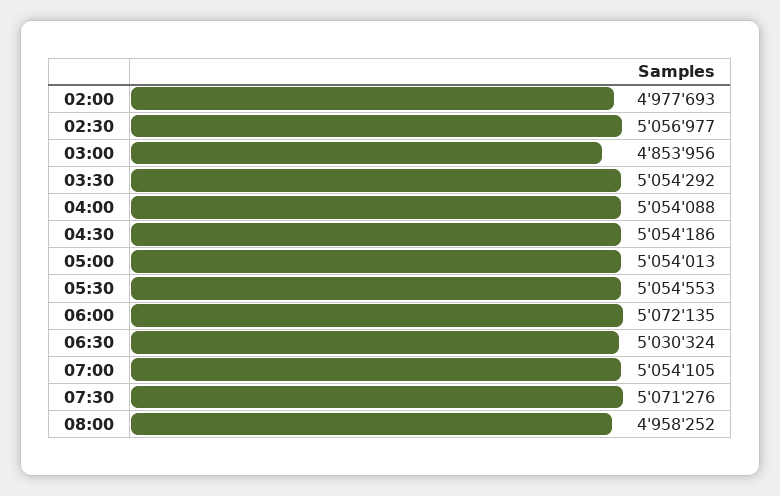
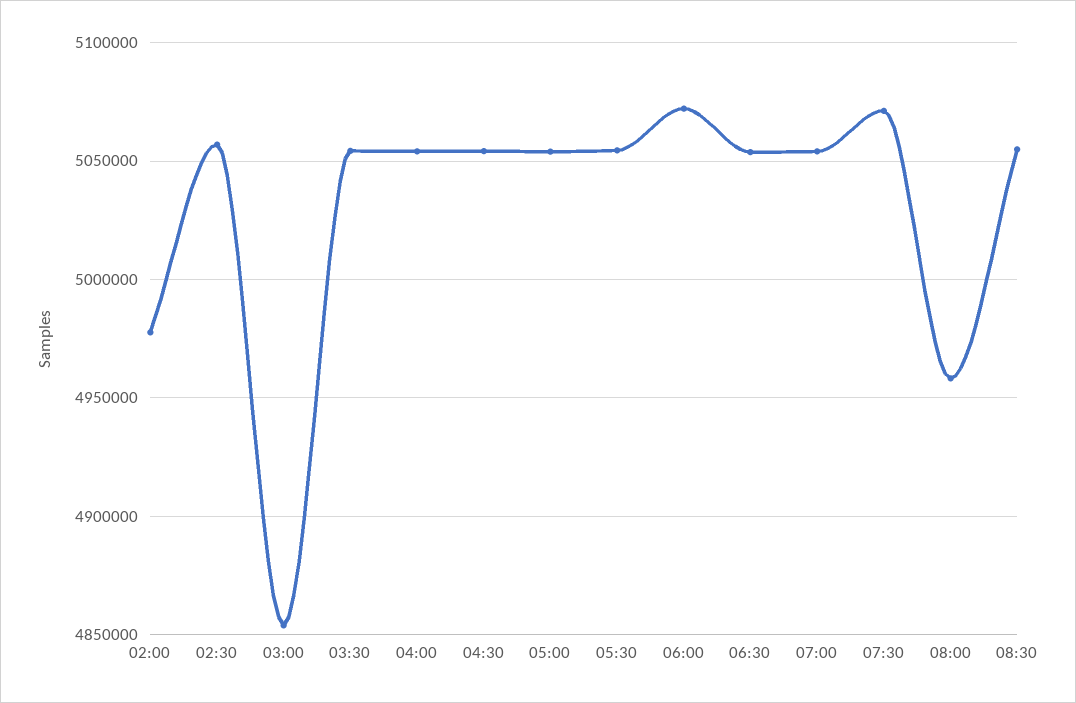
06:30: 5030324 -> 5055000
08:30: none -> 5055000

